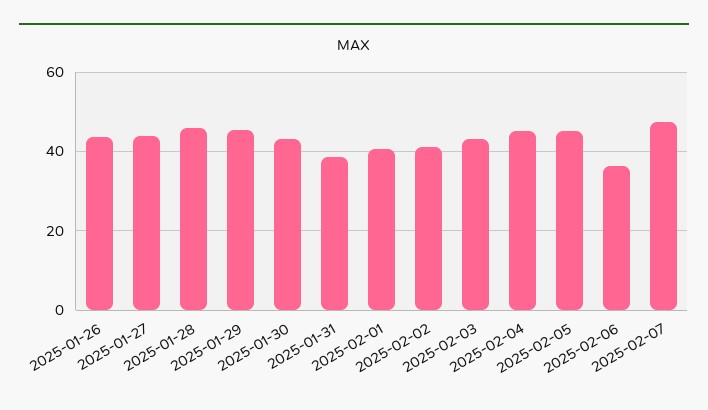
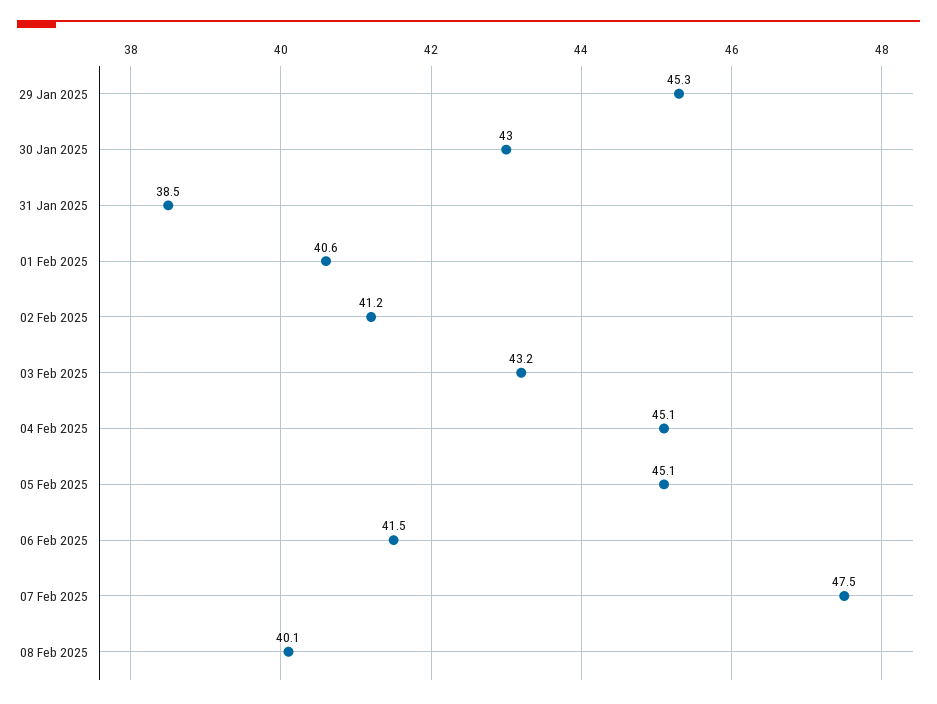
2025-01-26: 44 -> none
2025-01-27: 44 -> none
2025-01-28: 46 -> none
2025-02-06: 36 -> 41.5
08 Feb 2025: none -> 40.1

